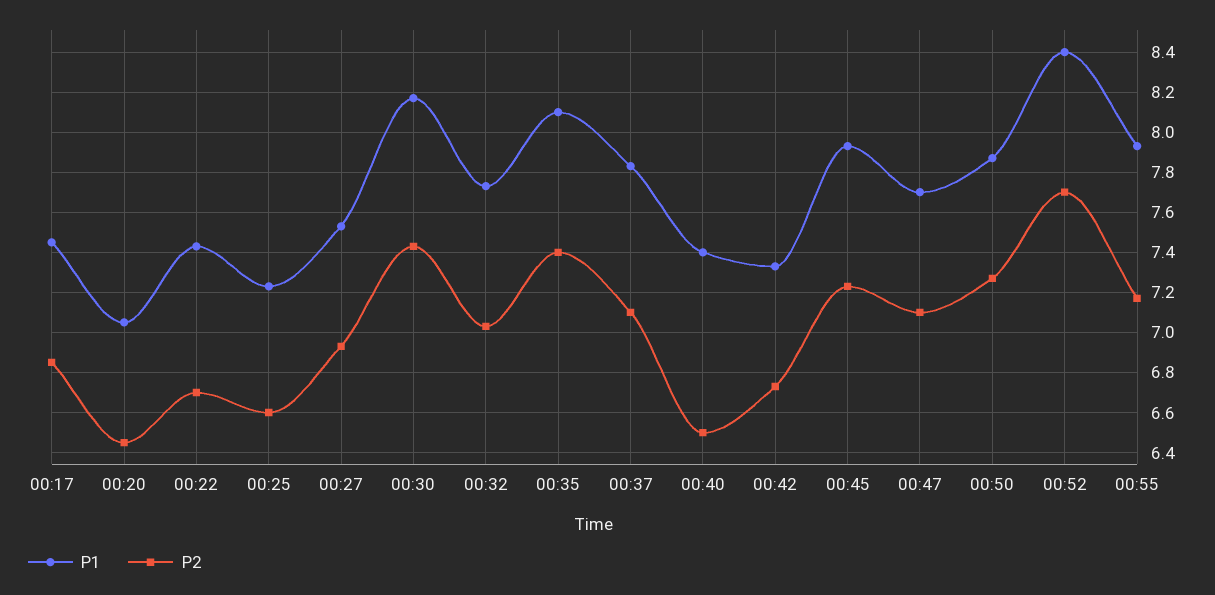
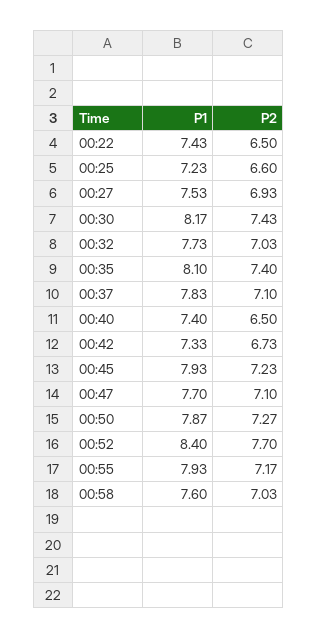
P1, 00:17: 7.45 -> none
P2, 00:17: 6.85 -> none
P1, 00:20: 7.05 -> none
P2, 00:20: 6.45 -> none
P2, 00:22: 6.7 -> 6.5
P1, 00:58: none -> 7.6
P2, 00:58: none -> 7.03

